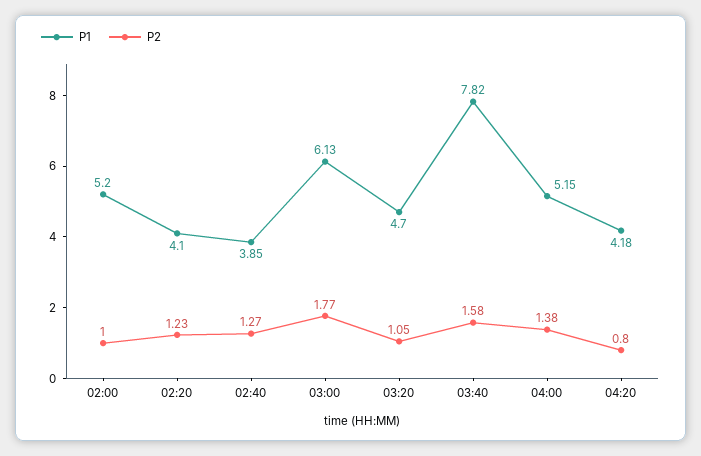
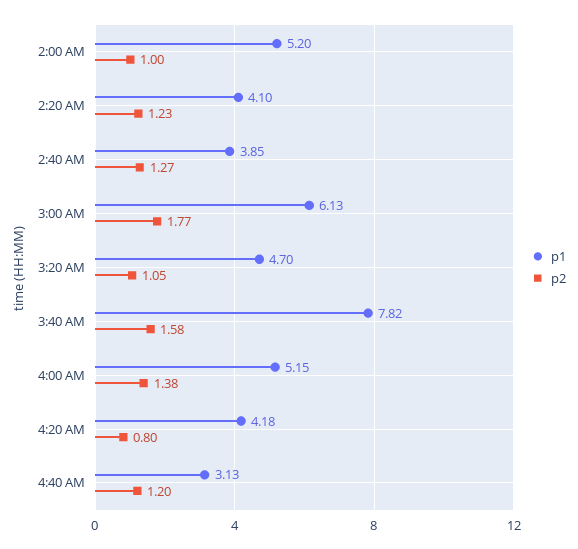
P1, 4:40 AM: none -> 3.13
P2, 4:40 AM: none -> 1.2

